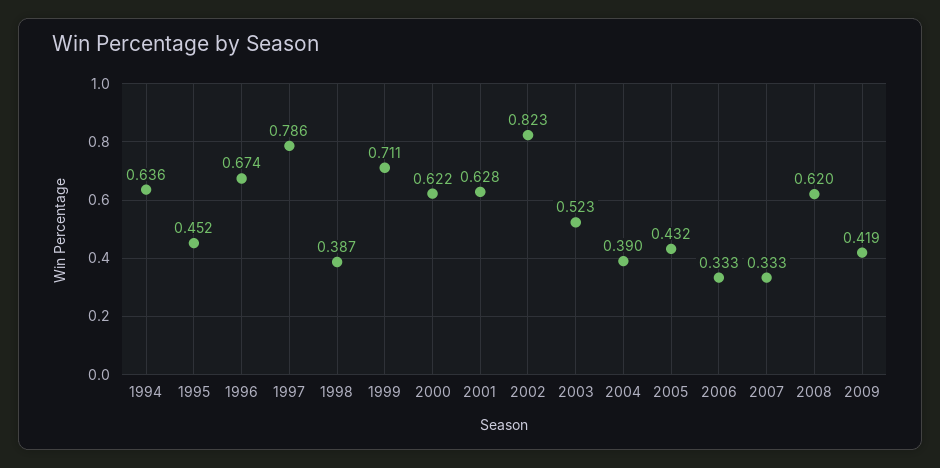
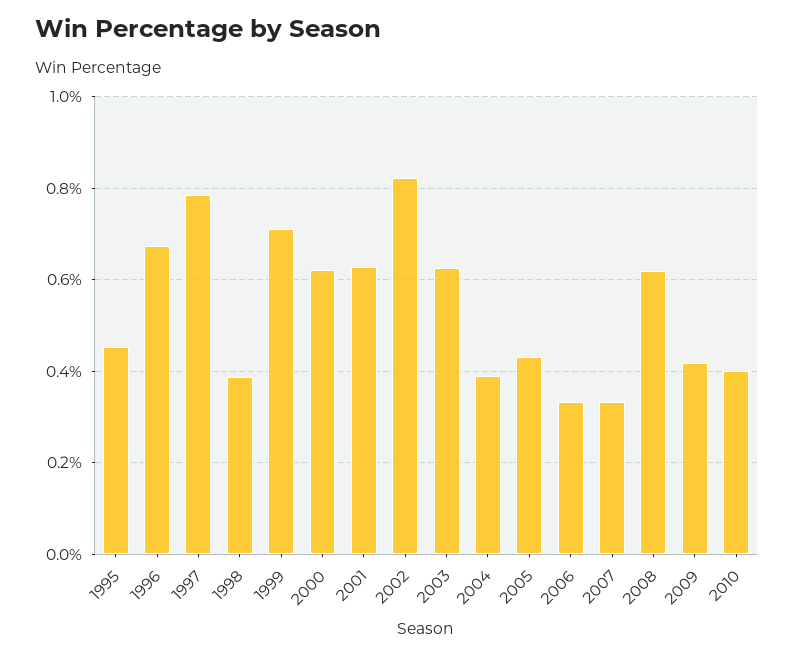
1994: 0.636 -> none
2003: 0.523 -> 0.62
2010: none -> 0.4

